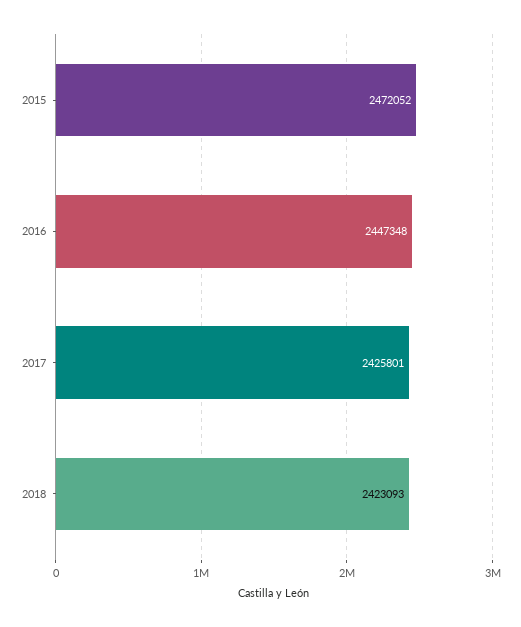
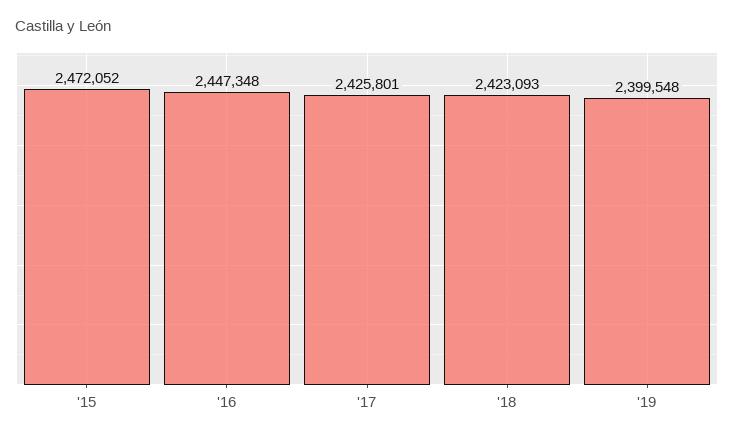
'19: none -> 2399548

